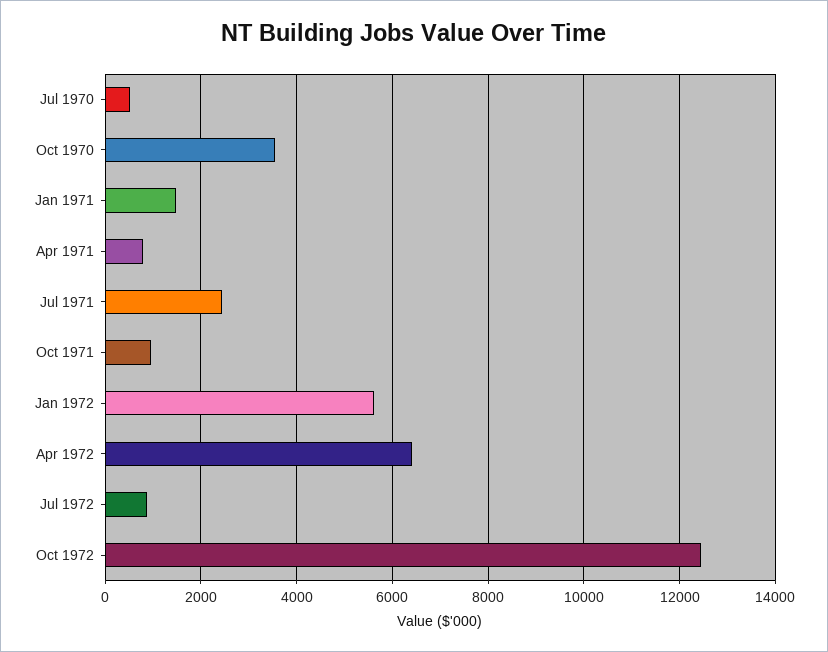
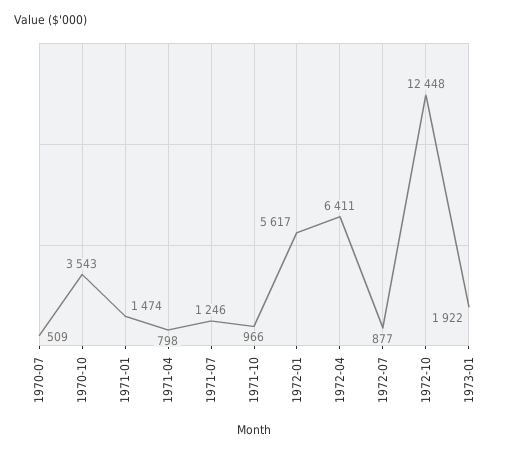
Jul 1971: 2400 -> 1246
1973-01: none -> 1922

